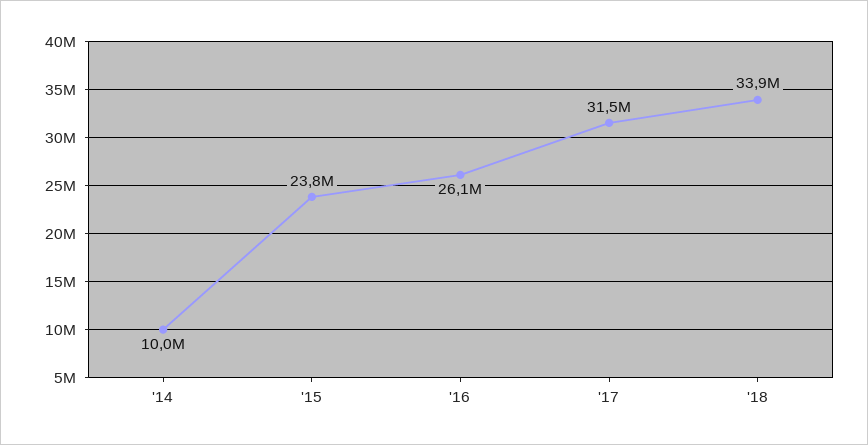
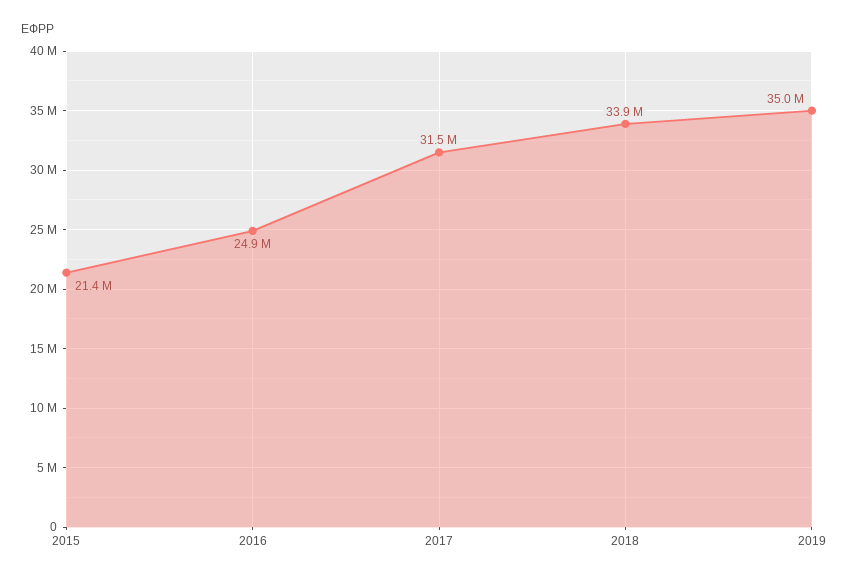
'14: 10000000 -> none
'15: 23800000 -> 21400000
'16: 26100000 -> 24900000
2019: none -> 35000000

